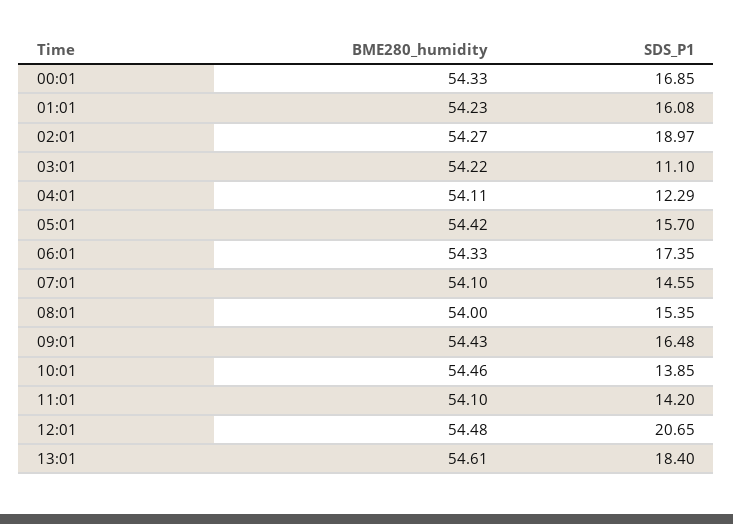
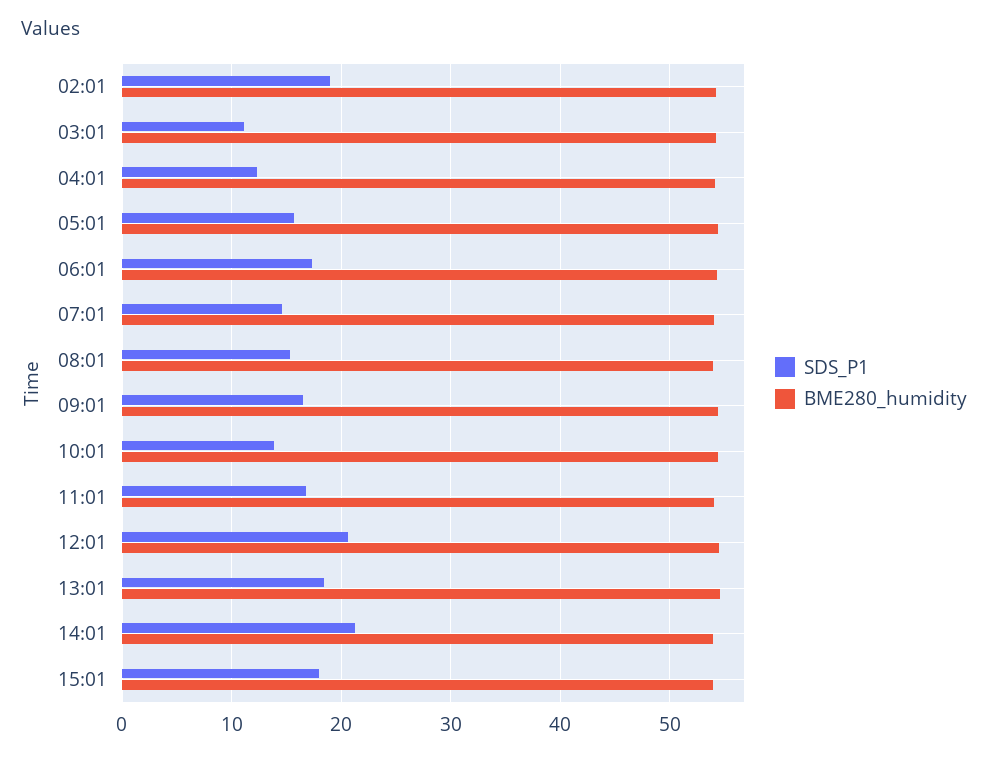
BME280_humidity, 00:01: 54.33 -> none
SDS_P1, 00:01: 16.85 -> none
BME280_humidity, 01:01: 54.23 -> none
SDS_P1, 01:01: 16.08 -> none
SDS_P1, 11:01: 14.2 -> 17
SDS_P1, 14:01: none -> 21
BME280_humidity, 14:01: none -> 54
SDS_P1, 15:01: none -> 18
BME280_humidity, 15:01: none -> 54

